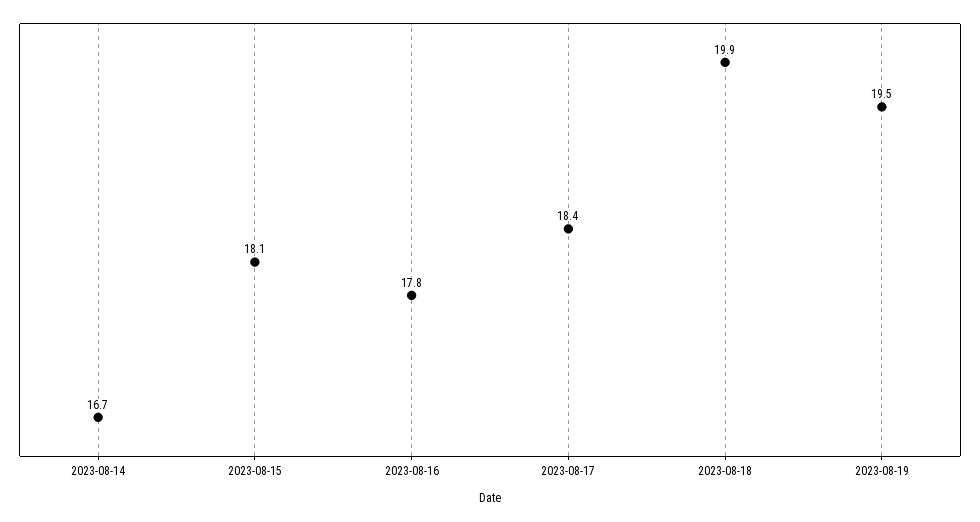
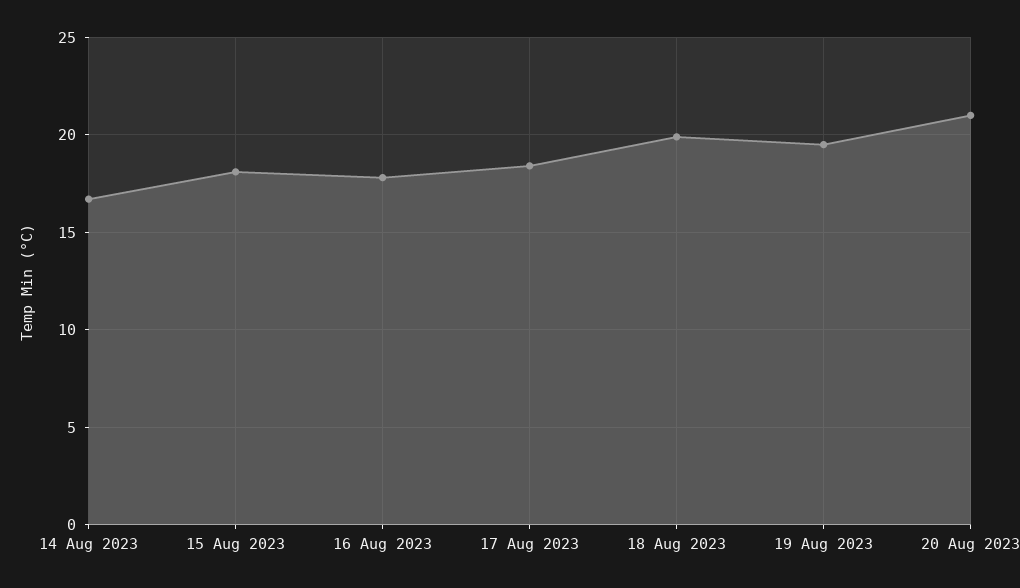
20 Aug 2023: none -> 21

